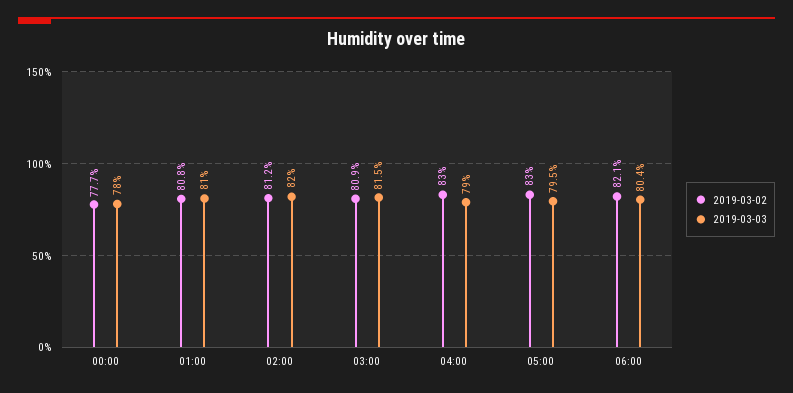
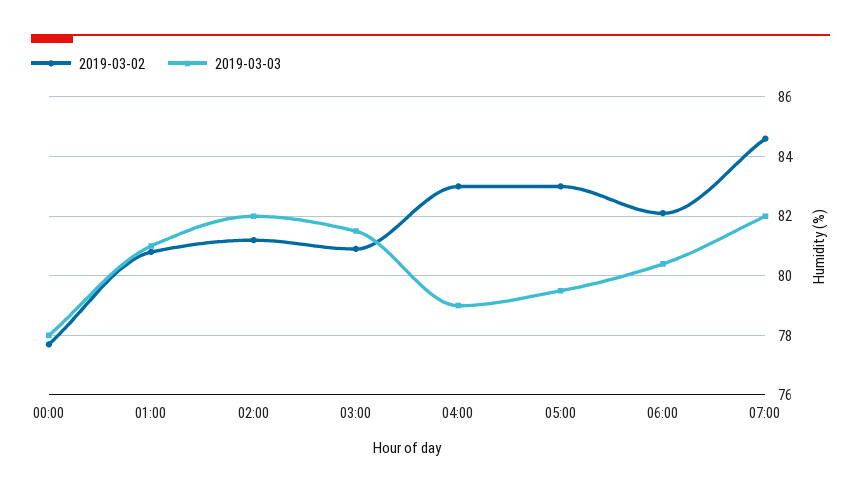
2019-03-02, 07:00: none -> 84.5
2019-03-03, 07:00: none -> 82

